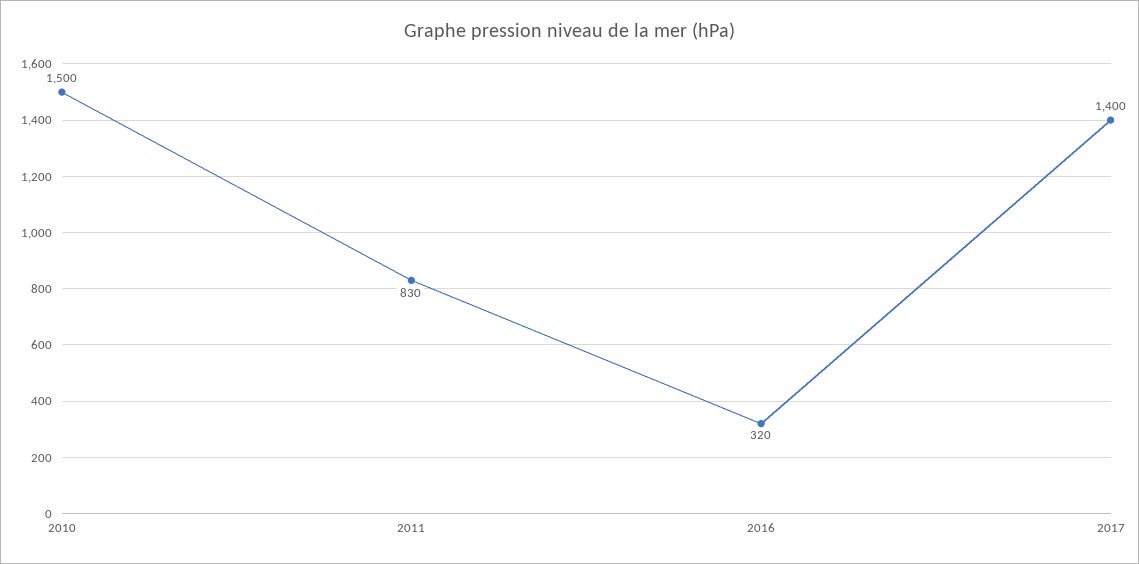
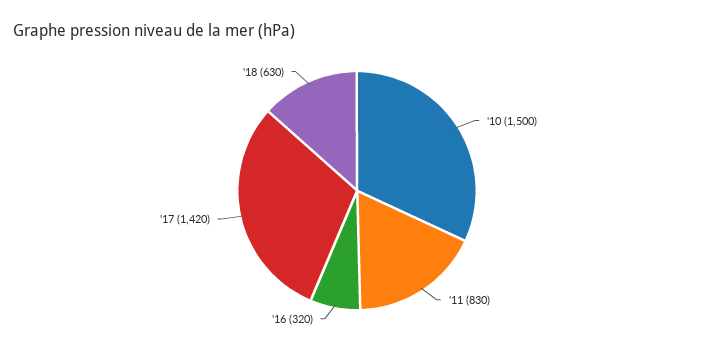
2017: 1400 -> 1420
'18: none -> 630

